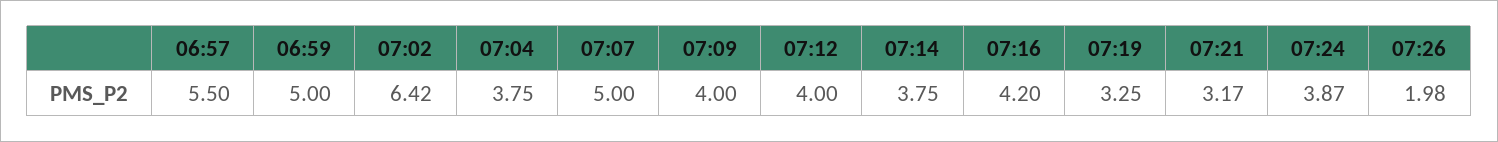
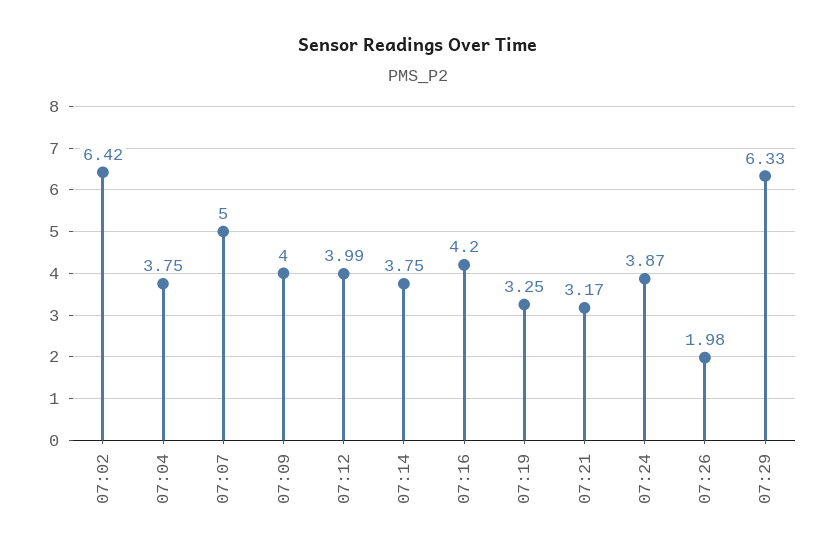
06:57: 5.5 -> none
06:59: 5 -> none
07:12: 4 -> 3.99
07:29: none -> 6.33

